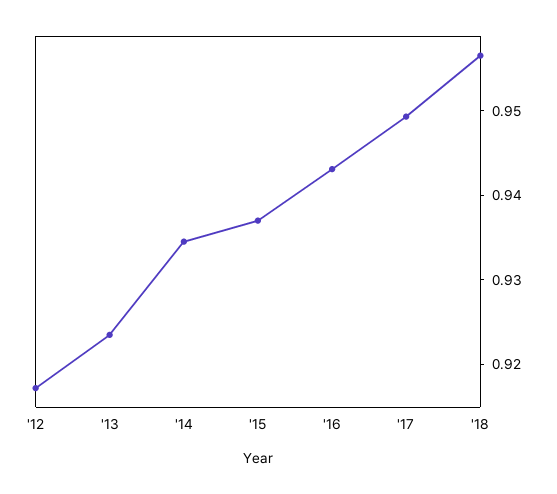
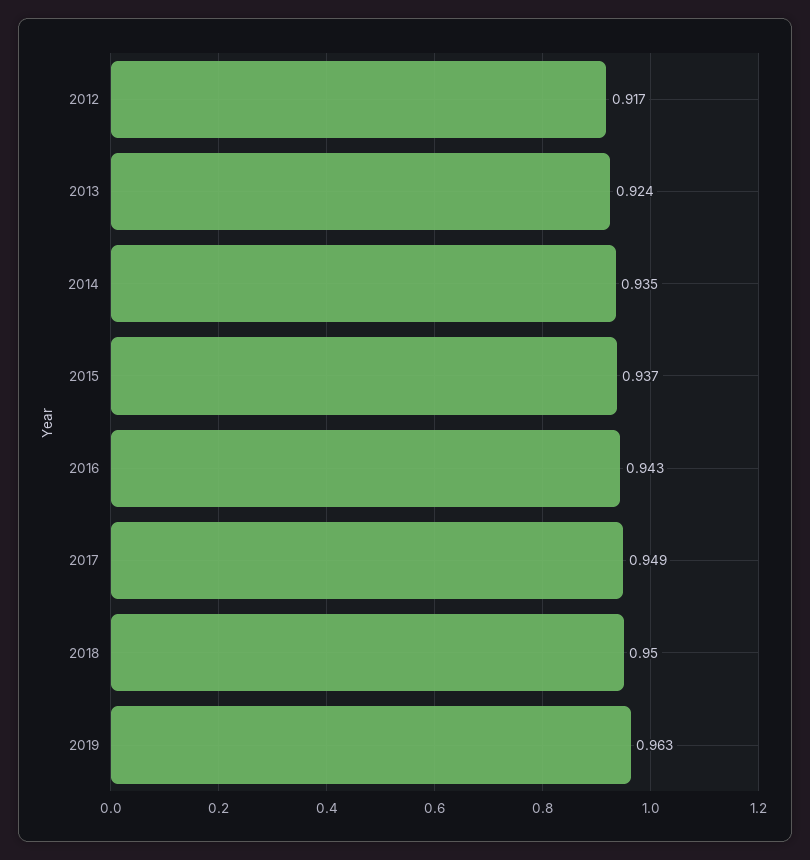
'18: 0.956 -> 0.95
2019: none -> 0.963

